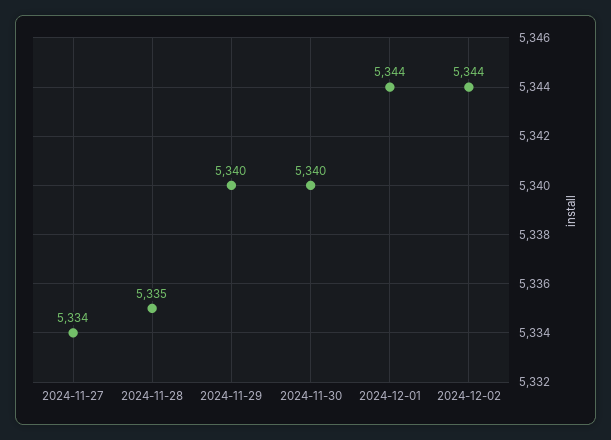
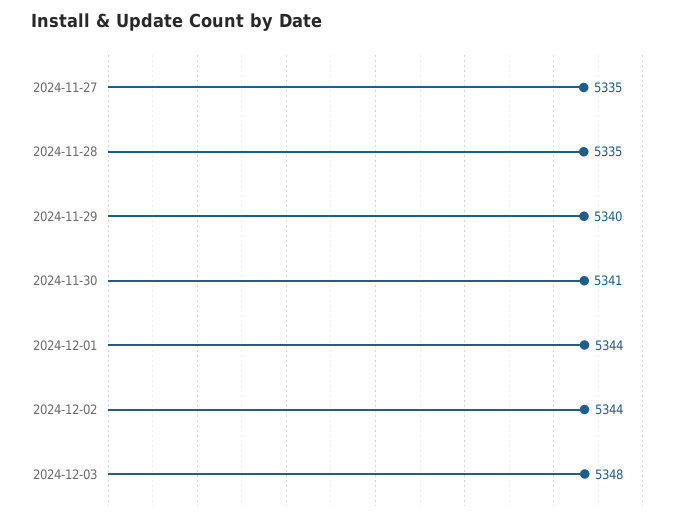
2024-11-27: 5334 -> 5335
2024-11-30: 5340 -> 5341
2024-12-03: none -> 5348

